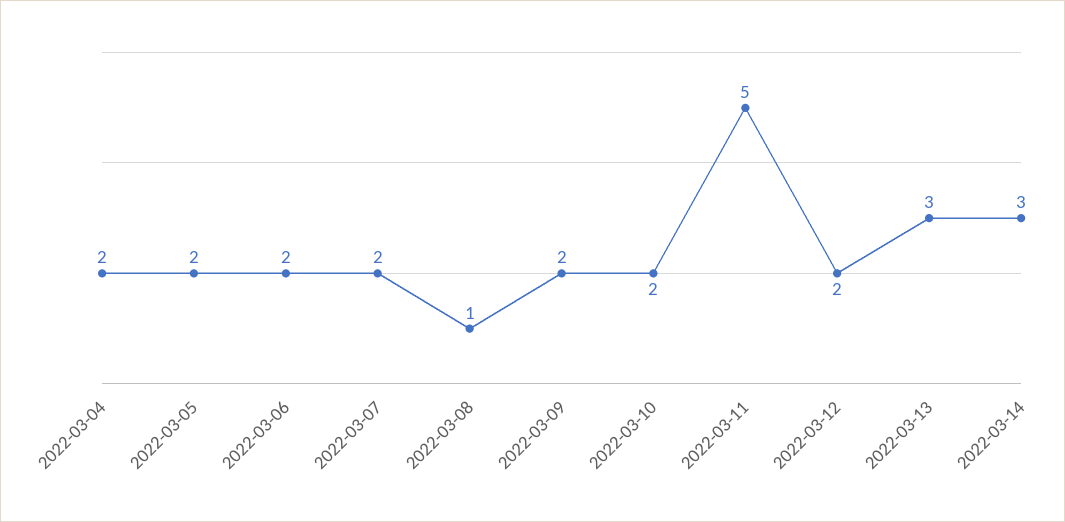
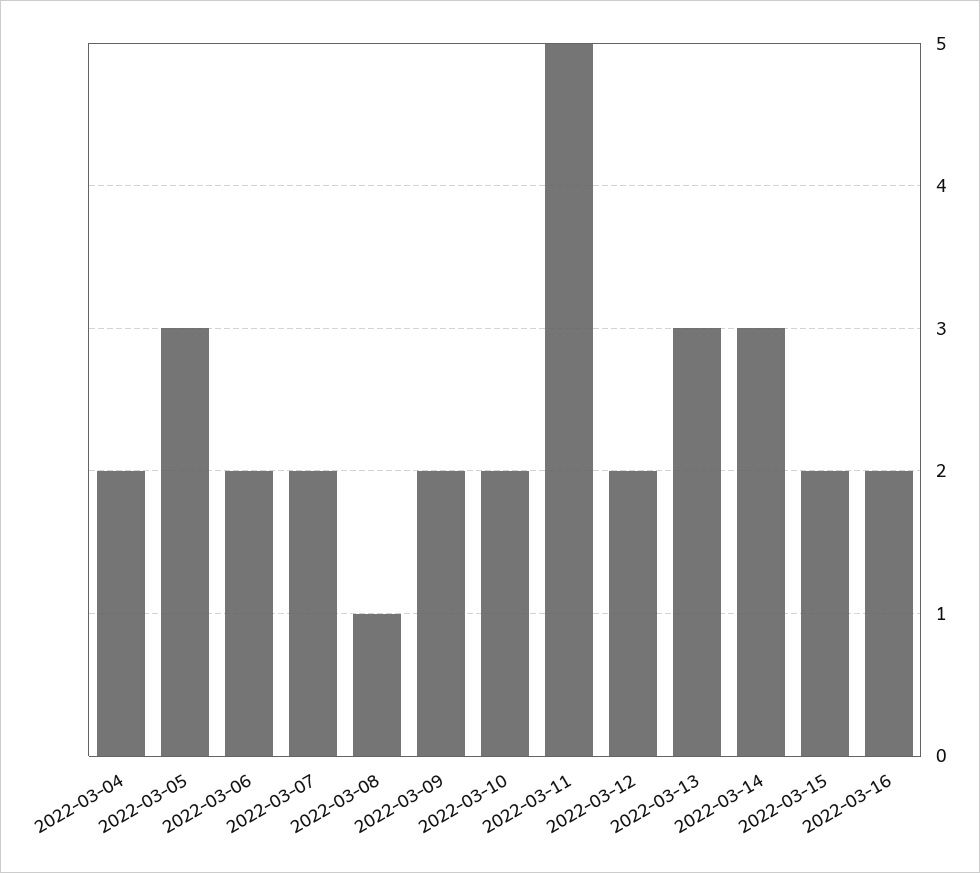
2022-03-05: 2 -> 3
2022-03-15: none -> 2
2022-03-16: none -> 2

